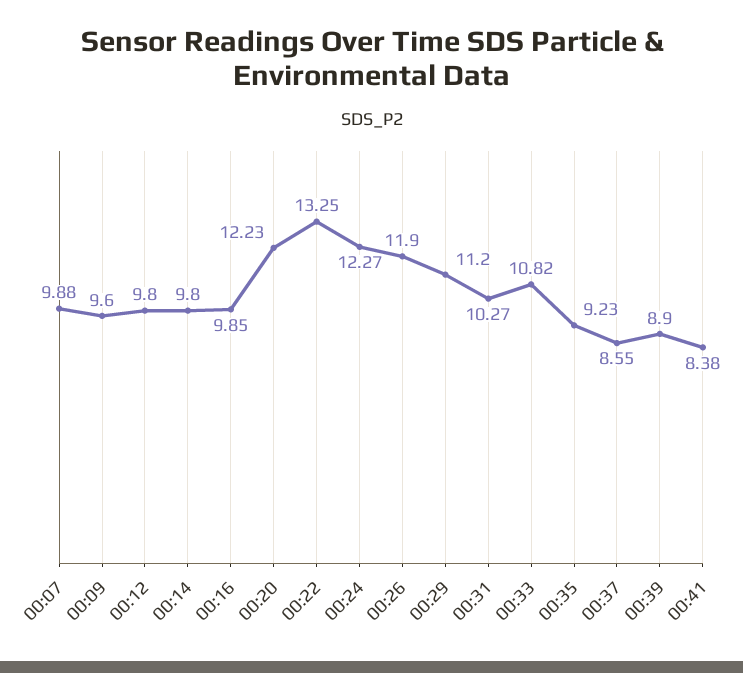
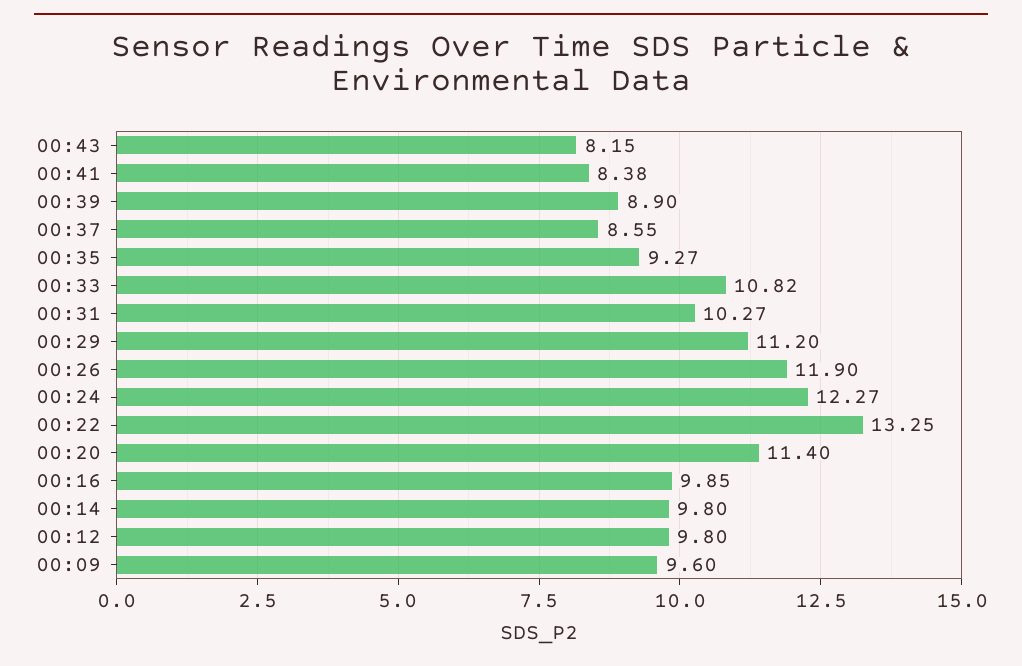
00:07: 9.88 -> none
00:20: 12.23 -> 11.4
00:35: 9.23 -> 9.27
00:43: none -> 8.15

